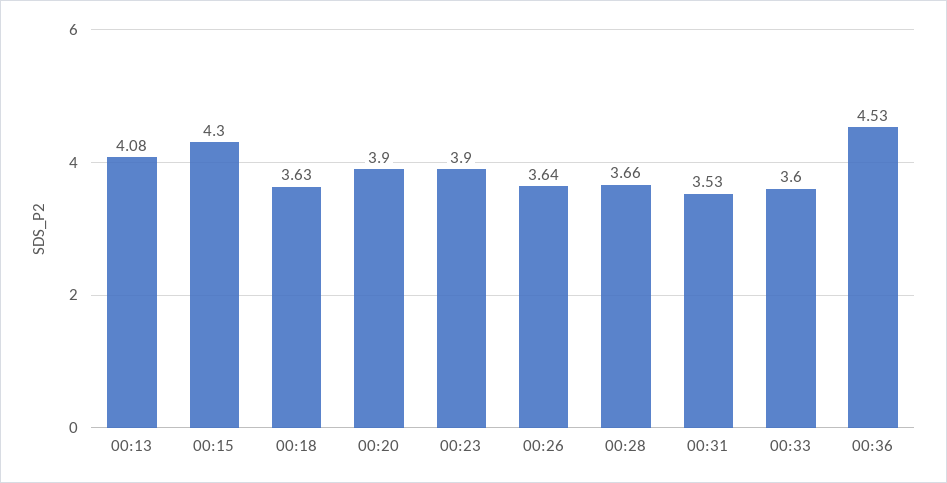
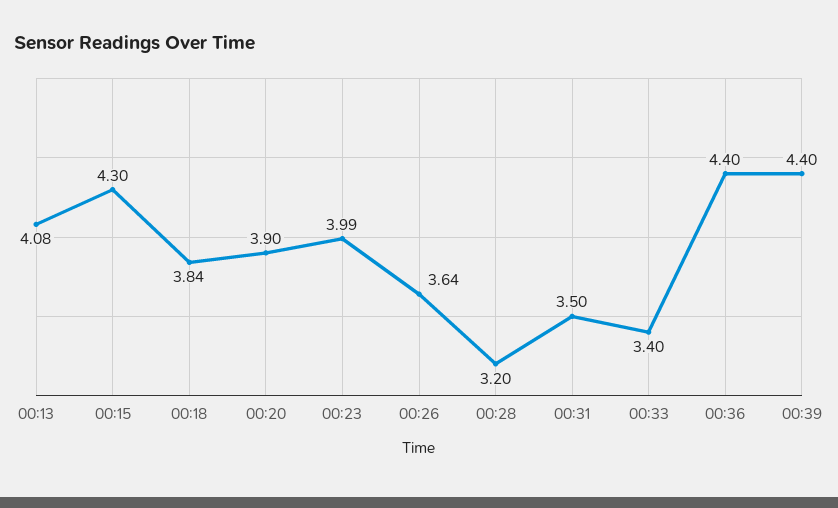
00:18: 3.63 -> 3.84
00:23: 3.9 -> 3.99
00:28: 3.66 -> 3.2
00:31: 3.53 -> 3.5
00:33: 3.6 -> 3.4
00:36: 4.53 -> 4.4
00:39: none -> 4.4

